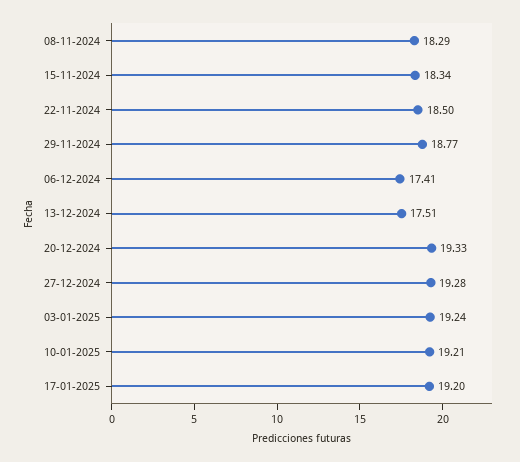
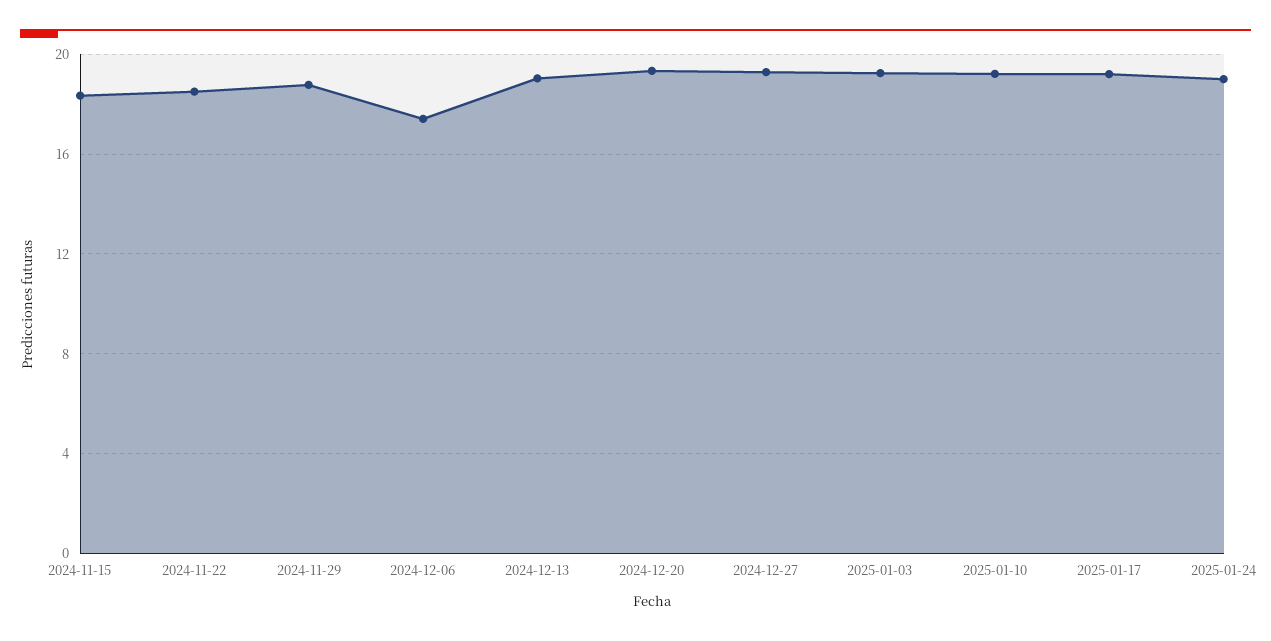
08-11-2024: 18.29 -> none
13-12-2024: 17.51 -> 19
2025-01-24: none -> 19

